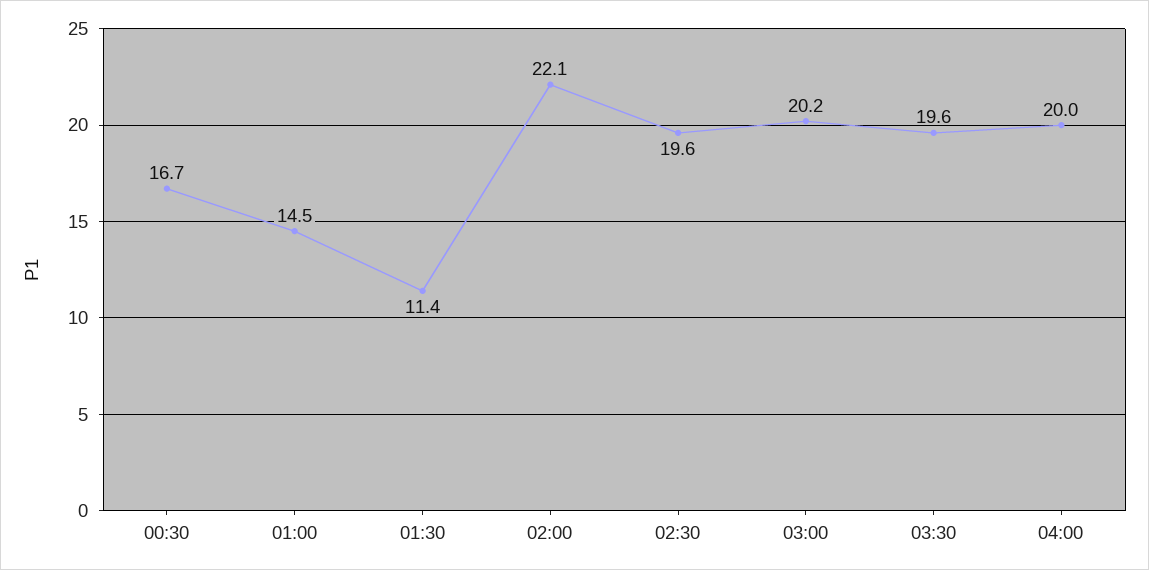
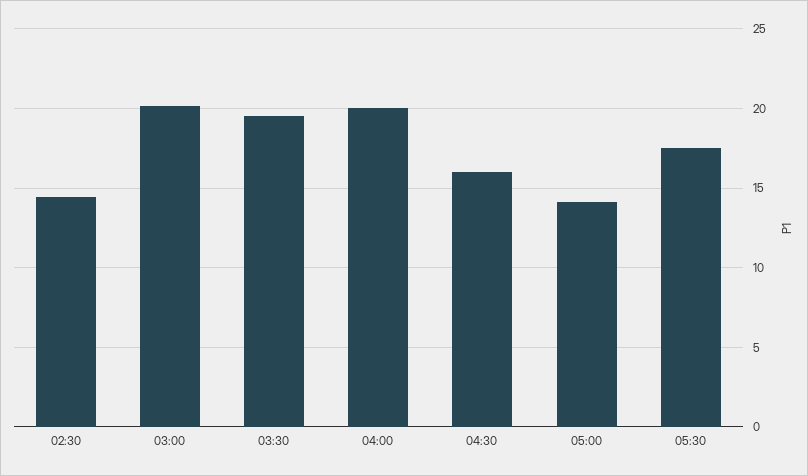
00:30: 16.7 -> none
01:00: 14.5 -> none
01:30: 11.4 -> none
02:00: 22.1 -> none
02:30: 19.6 -> 14.5
04:30: none -> 16
05:00: none -> 14
05:30: none -> 17.5

